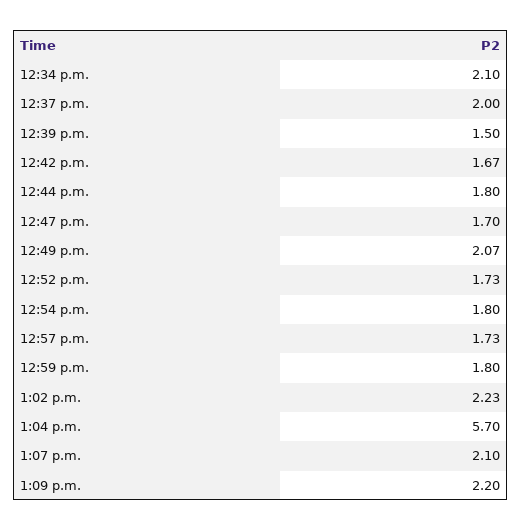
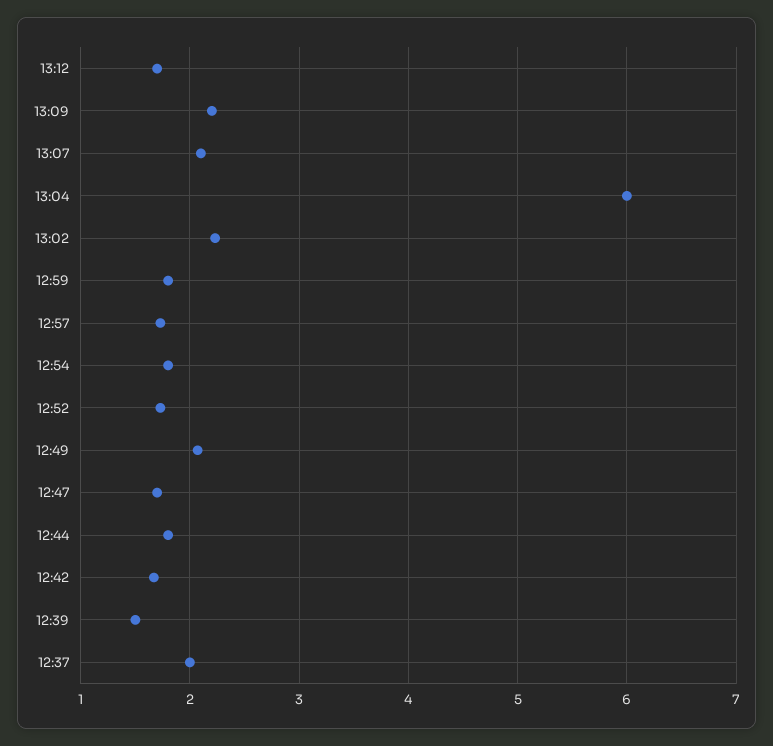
12:34 p.m.: 2.1 -> none
1:04 p.m.: 5.7 -> 6
13:12: none -> 1.7

